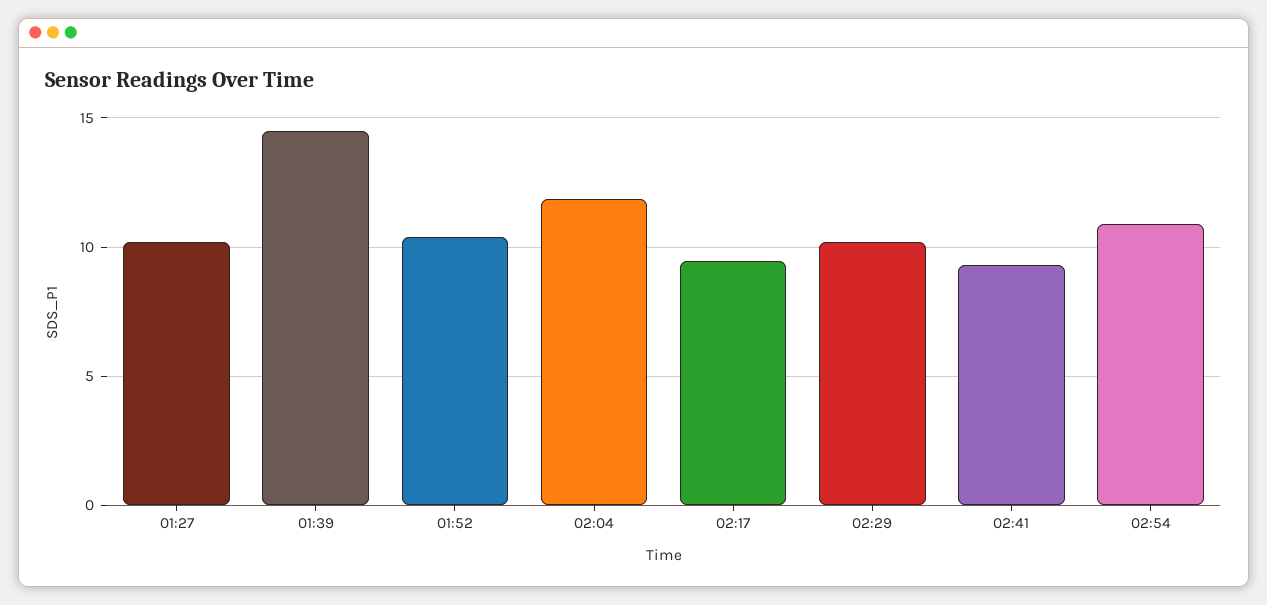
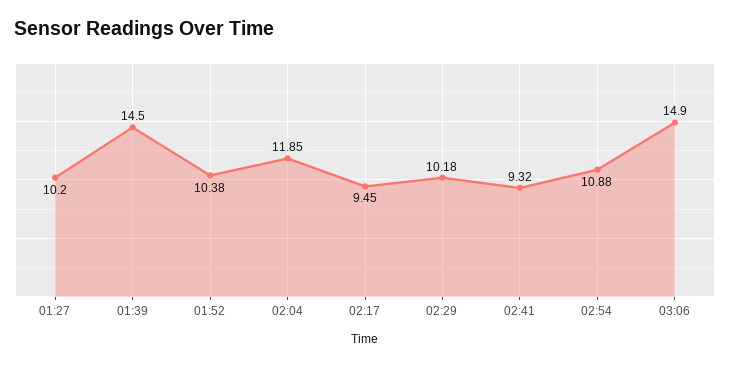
03:06: none -> 14.9

